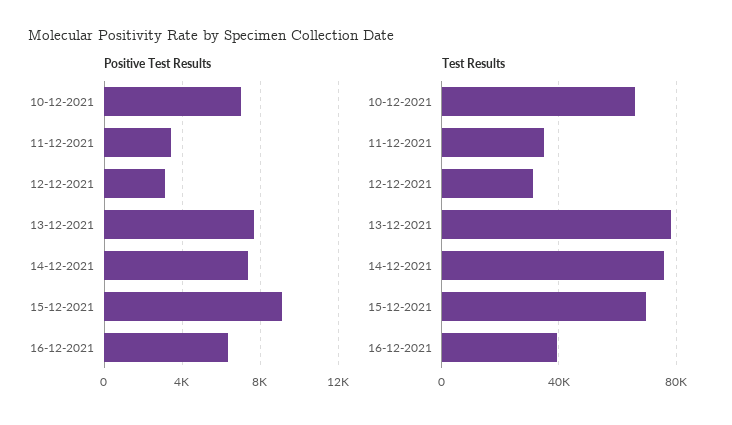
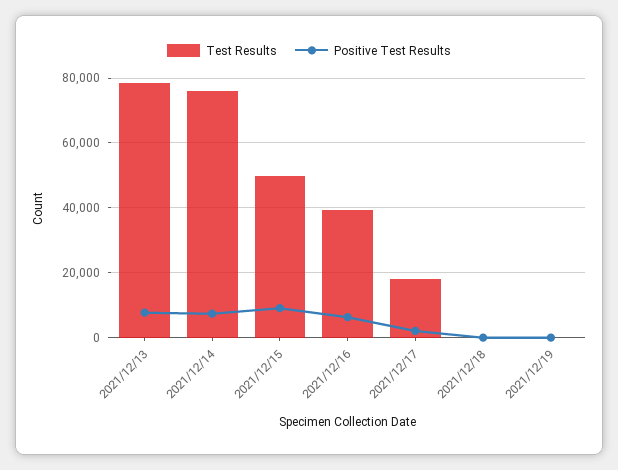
Positive Test Results, 10-12-2021: 7000 -> none
Positive Test Results, 11-12-2021: 3500 -> none
Positive Test Results, 12-12-2021: 3000 -> none
Test Results, 10-12-2021: 65000 -> none
Test Results, 11-12-2021: 35000 -> none
Test Results, 12-12-2021: 30000 -> none
Test Results, 15-12-2021: 70000 -> 50000
Test Results, 2021/12/17: none -> 18000
Positive Test Results, 2021/12/17: none -> 2000
Test Results, 2021/12/18: none -> 0
Positive Test Results, 2021/12/18: none -> 0
Test Results, 2021/12/19: none -> 0
Positive Test Results, 2021/12/19: none -> 0

